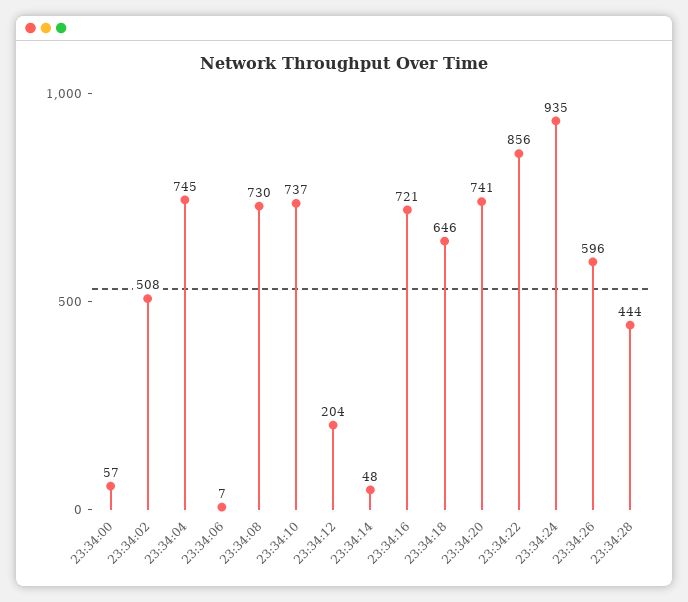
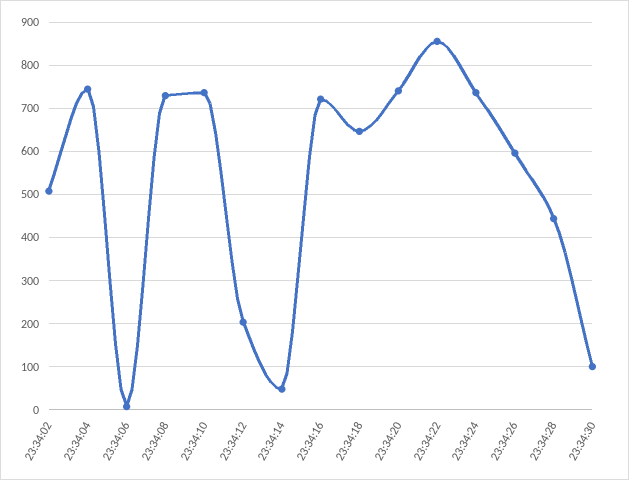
23:34:00: 57 -> none
23:34:24: 935 -> 740
23:34:30: none -> 100

